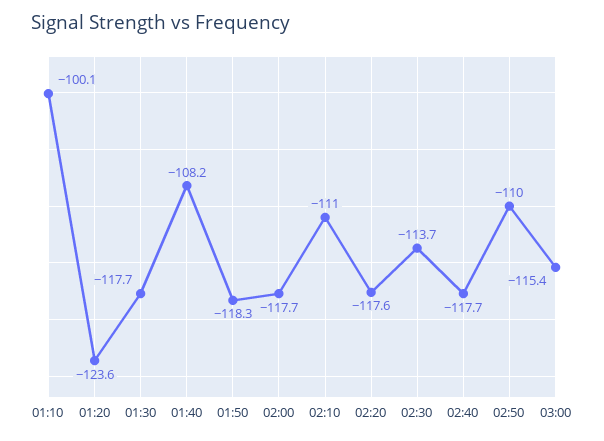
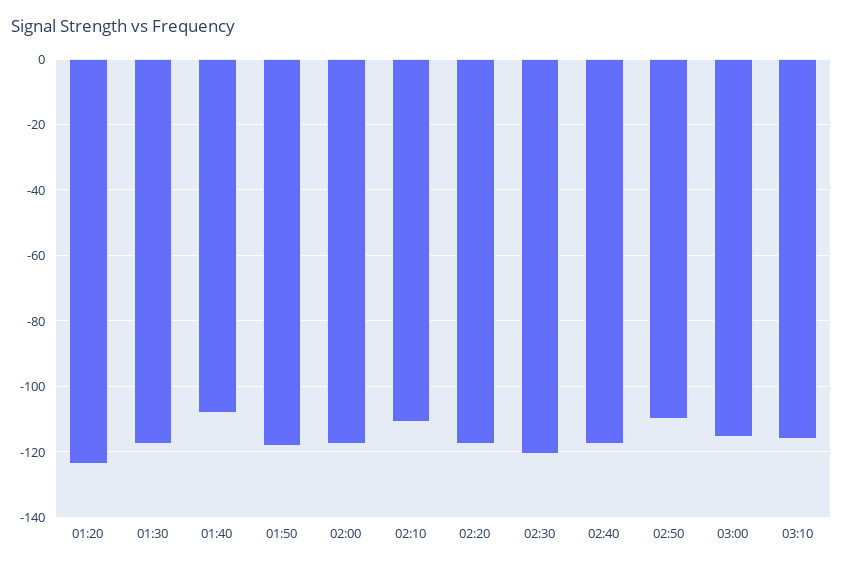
01:10: -100.1 -> none
02:30: -113.7 -> -120
03:10: none -> -116

